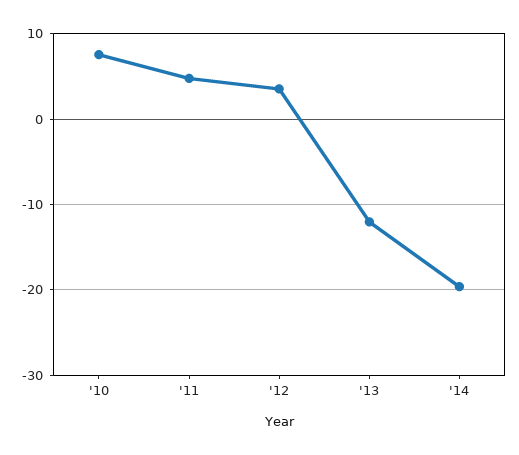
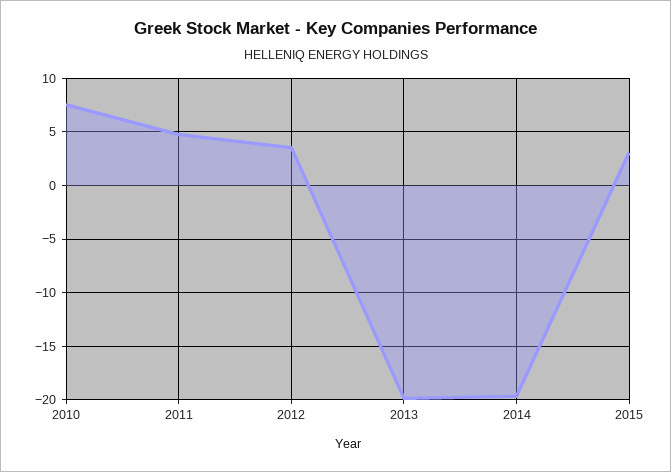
'13: -12 -> -20
2015: none -> 3

